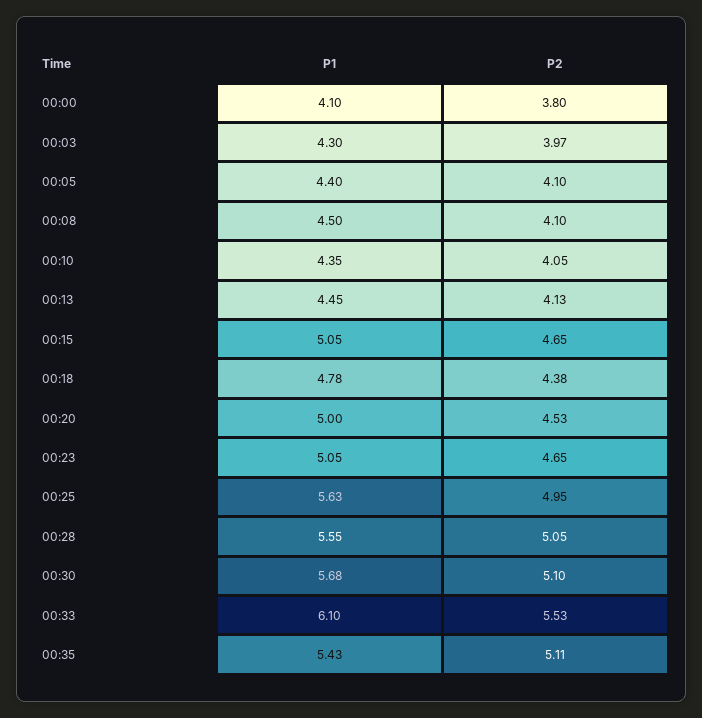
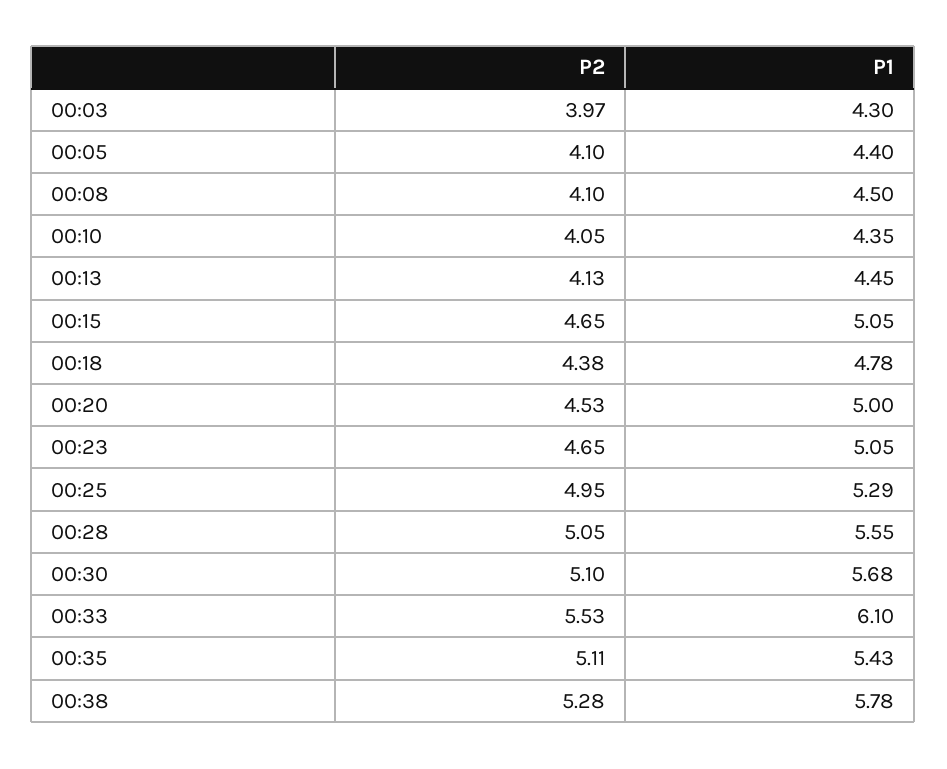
P1, 00:00: 4.1 -> none
P2, 00:00: 3.8 -> none
P1, 00:25: 5.63 -> 5.29
P2, 00:38: none -> 5.28
P1, 00:38: none -> 5.78

